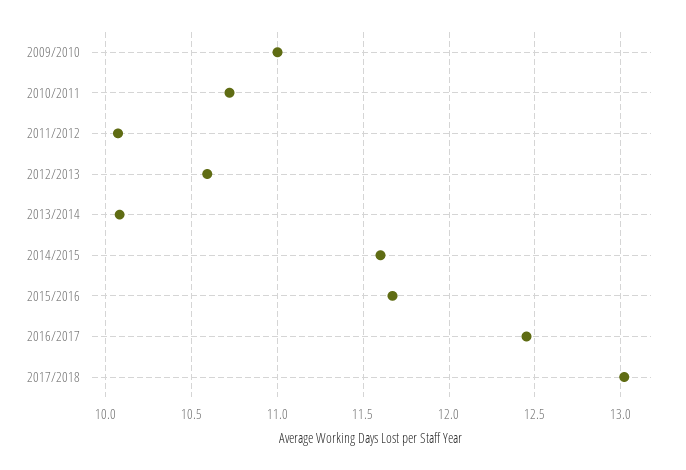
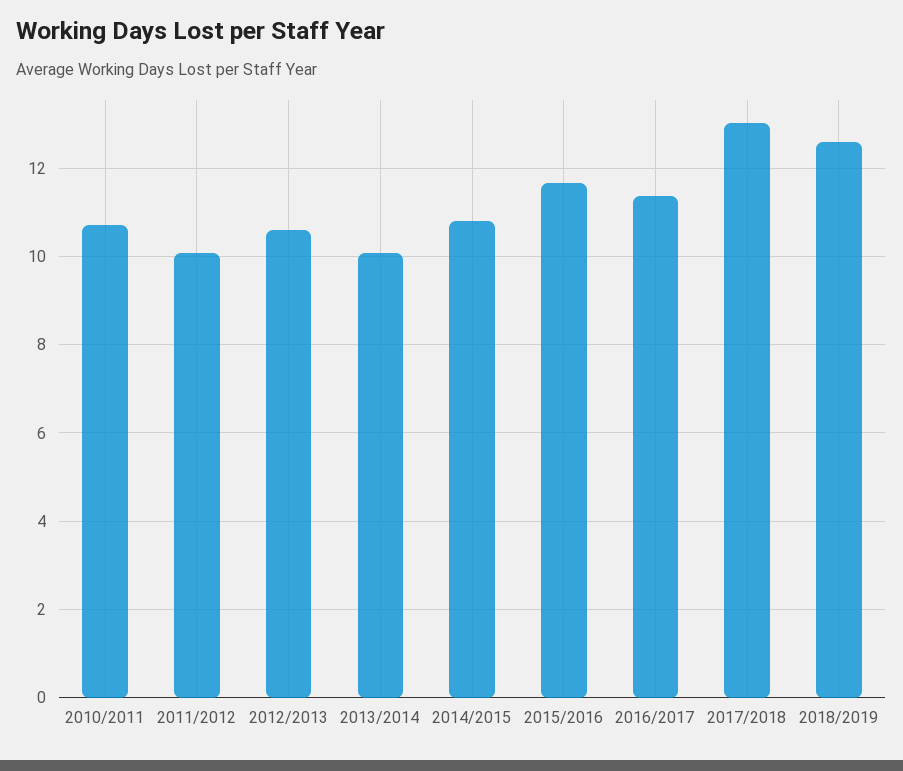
2009/2010: 11 -> none
2014/2015: 11.6 -> 10.8
2016/2017: 12.45 -> 11.4
2018/2019: none -> 12.6

